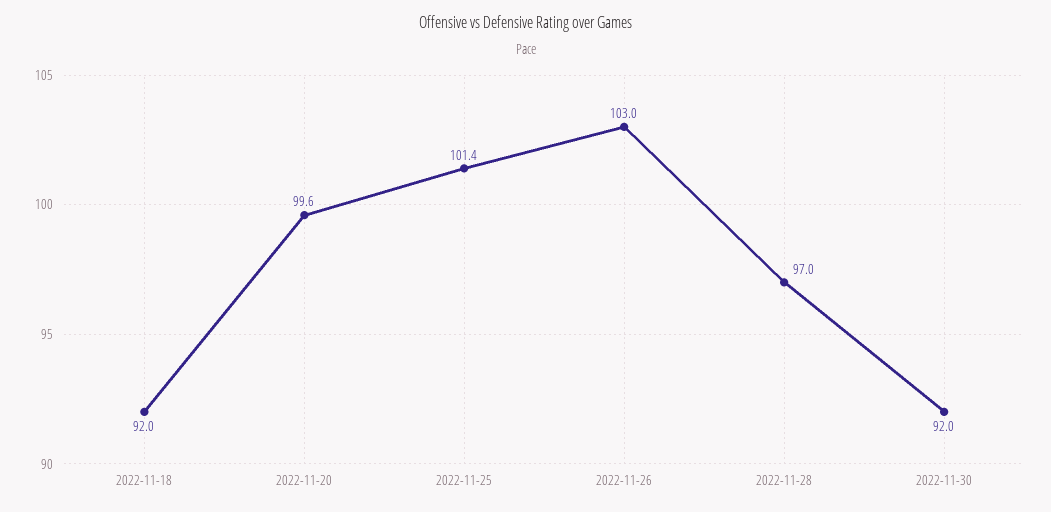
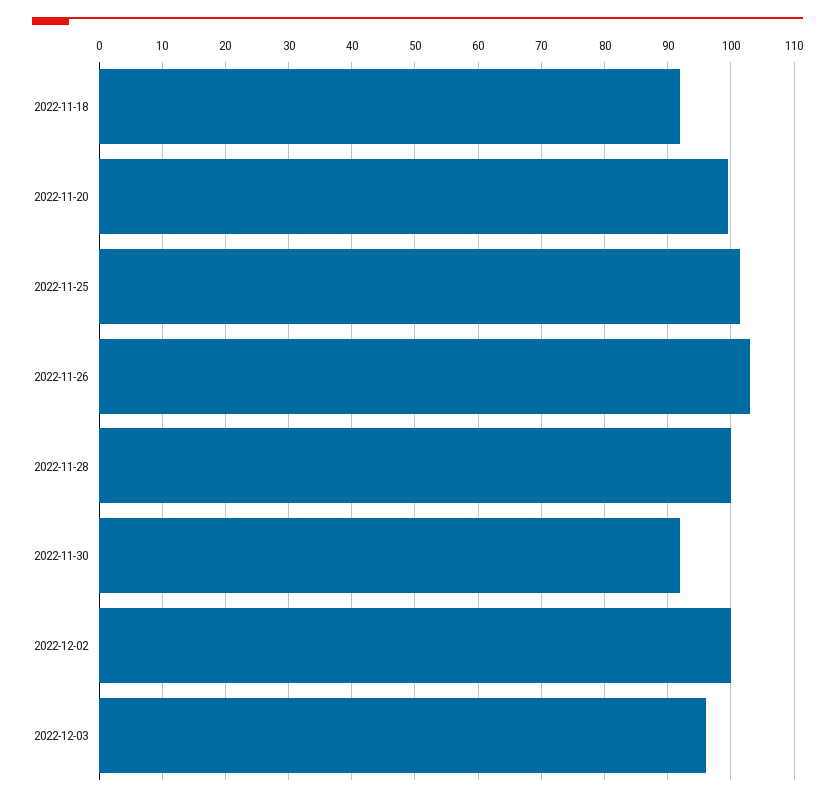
2022-11-28: 97 -> 100
2022-12-02: none -> 100
2022-12-03: none -> 96

